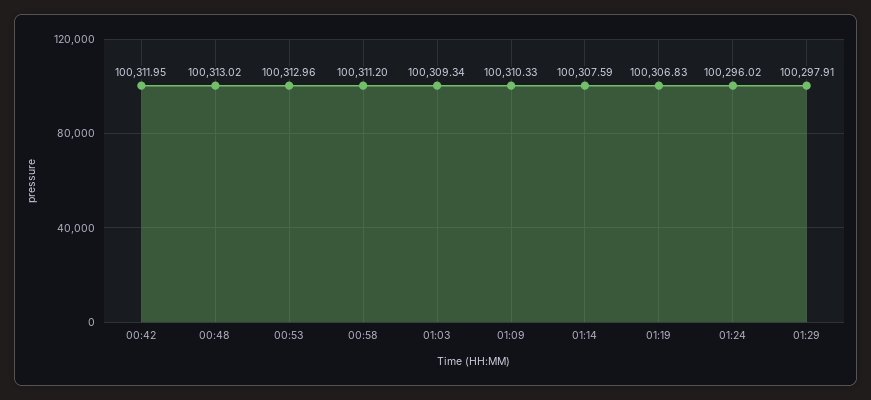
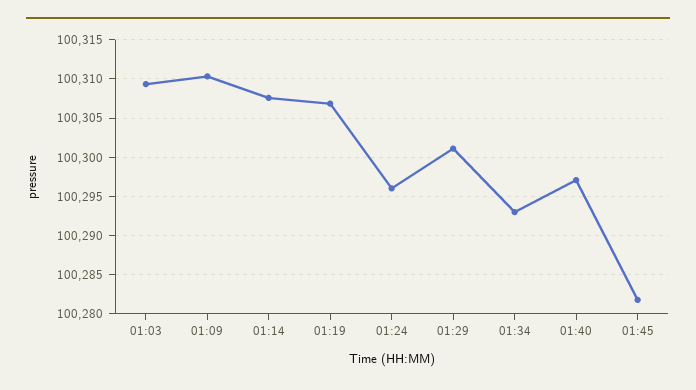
00:42: 100311.95 -> none
00:48: 100313.02 -> none
00:53: 100312.96 -> none
00:58: 100311.2 -> none
01:29: 100297.91 -> 100301
01:34: none -> 100293
01:40: none -> 100297
01:45: none -> 100282

